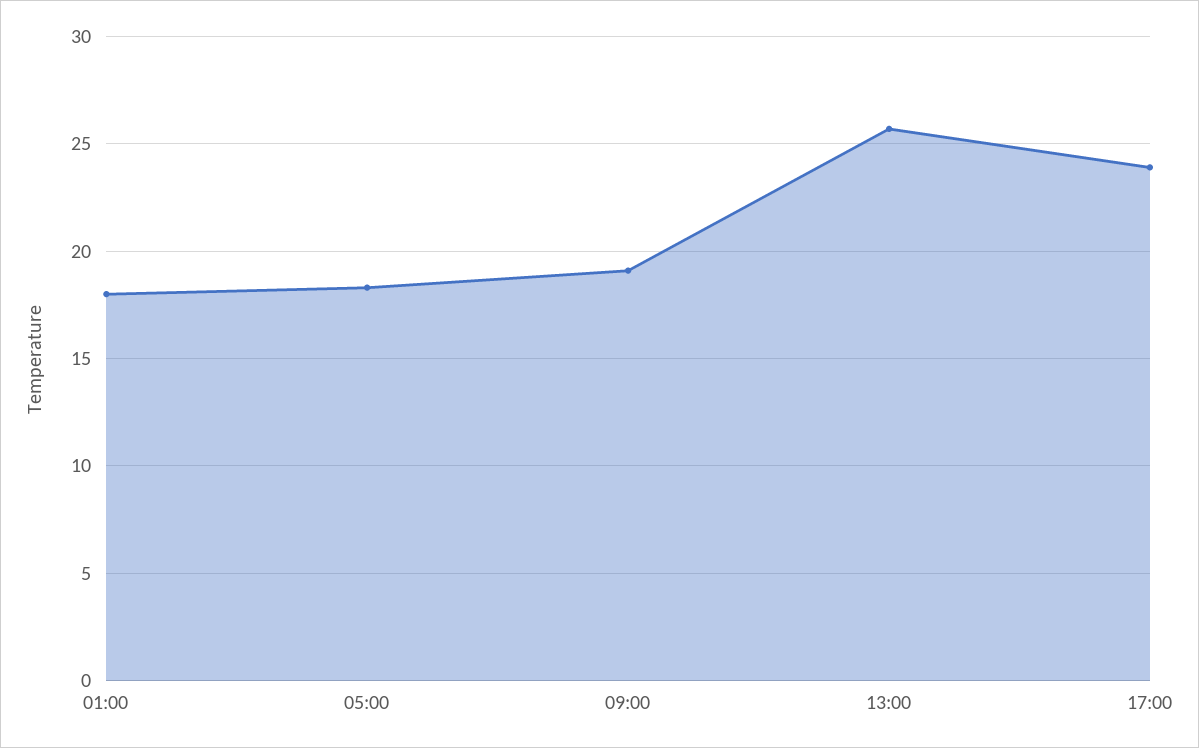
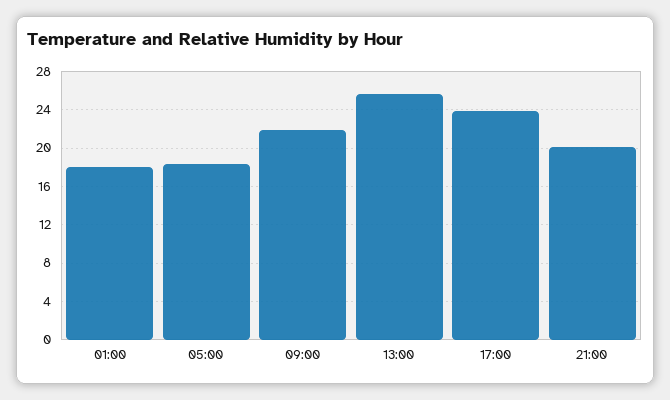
09:00: 19 -> 22
21:00: none -> 20

